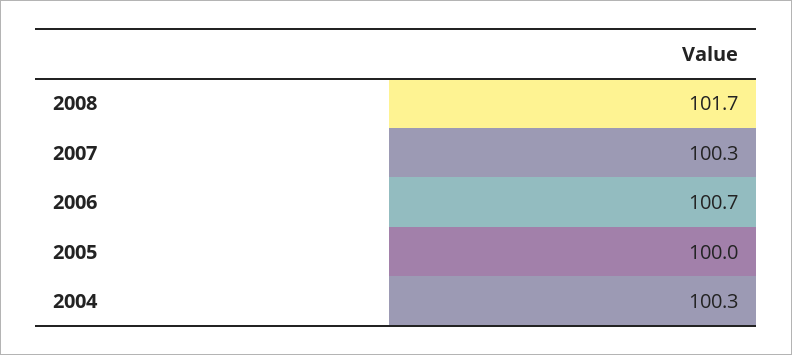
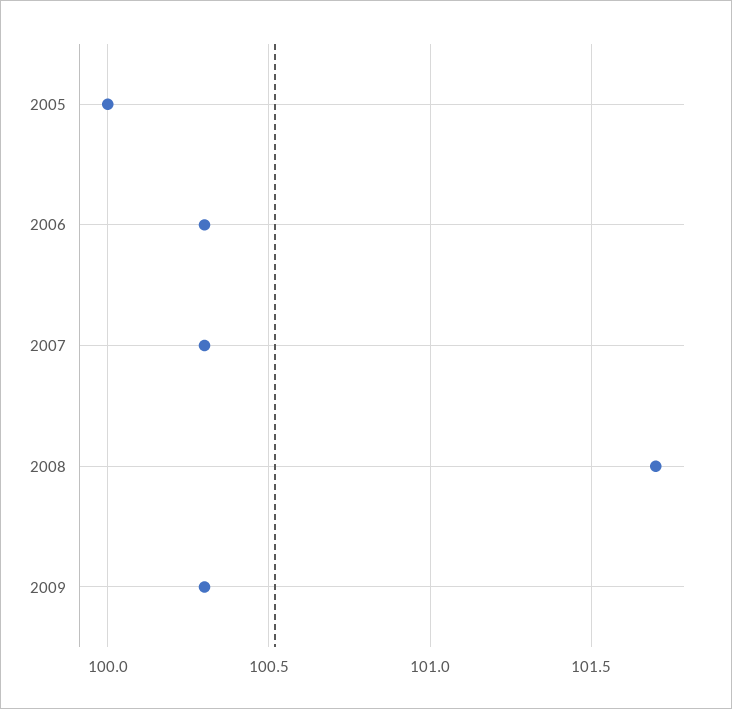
2006: 100.7 -> 100.3
2004: 100.3 -> none
2009: none -> 100.3

